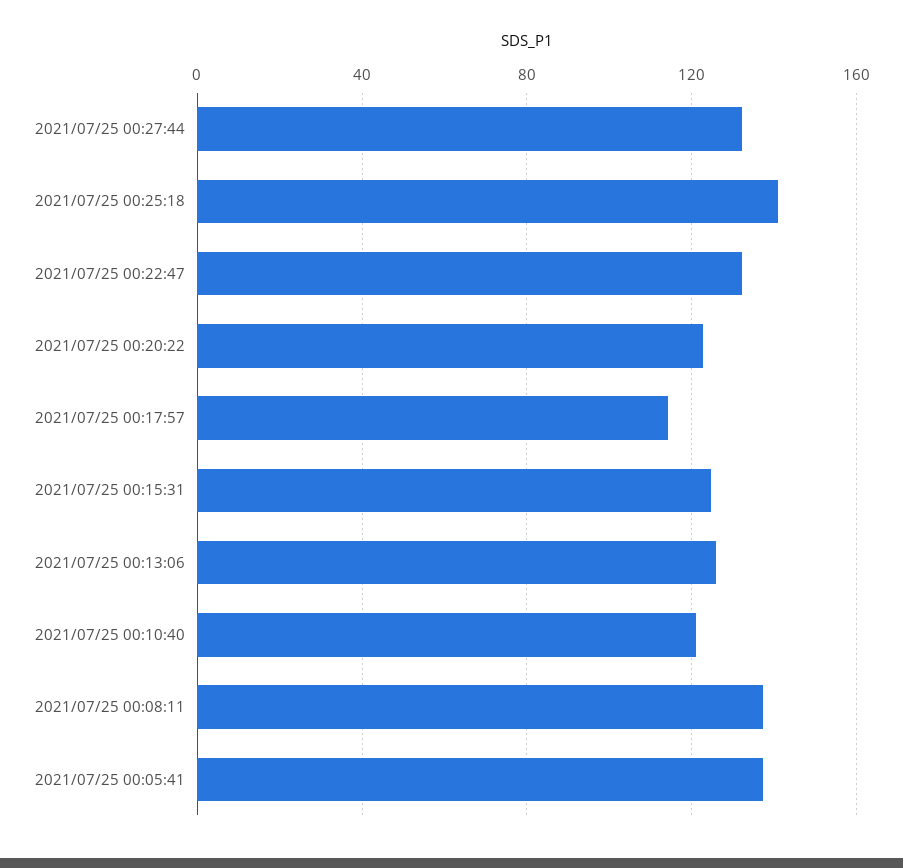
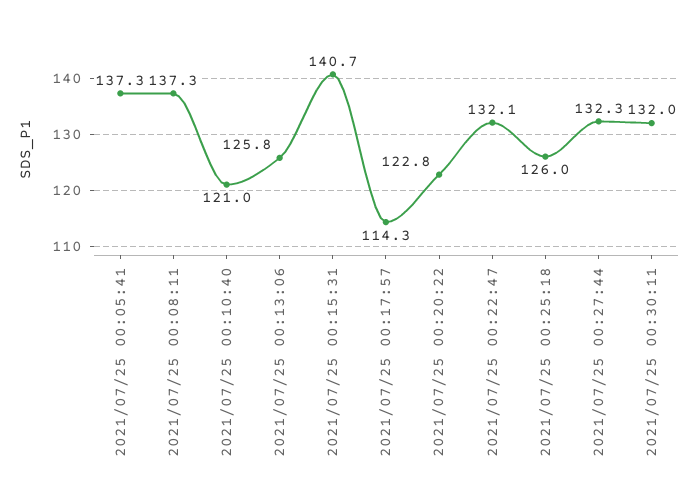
2021/07/25 00:25:18: 140 -> 126
2021/07/25 00:15:31: 125 -> 140.7
2021/07/25 00:30:11: none -> 132

